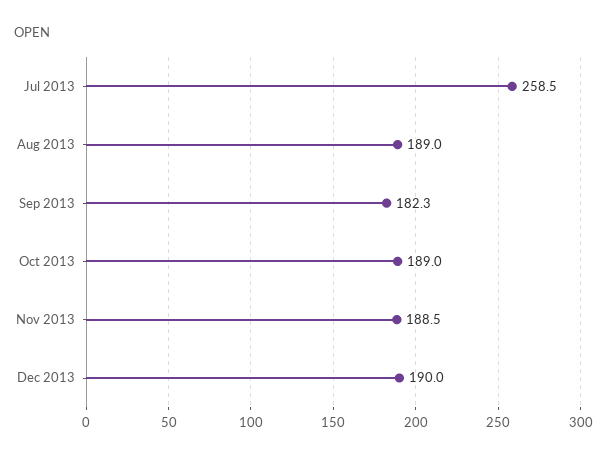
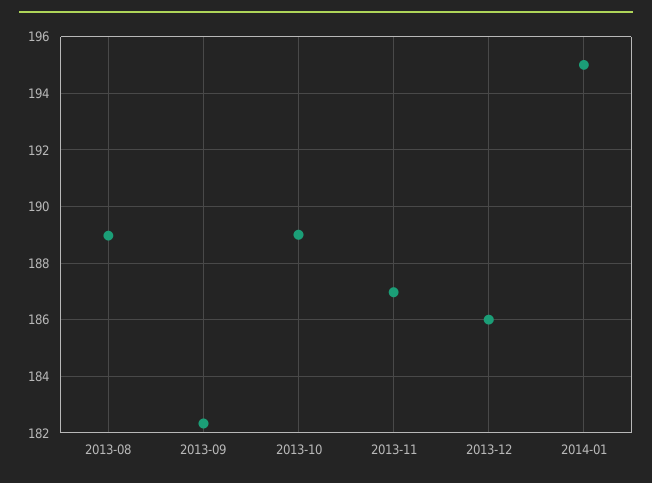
Jul 2013: 258.5 -> none
Nov 2013: 188.5 -> 187
Dec 2013: 190 -> 186
2014-01: none -> 195

